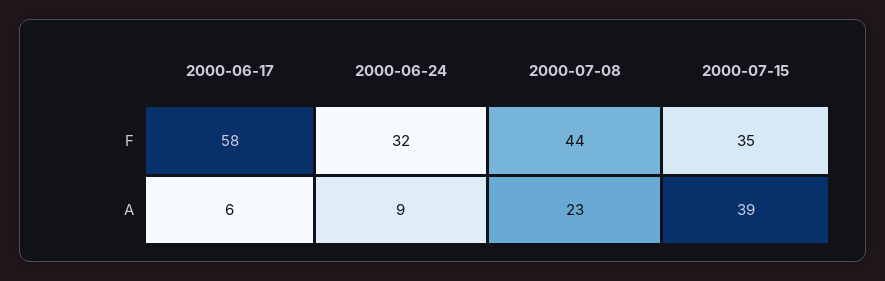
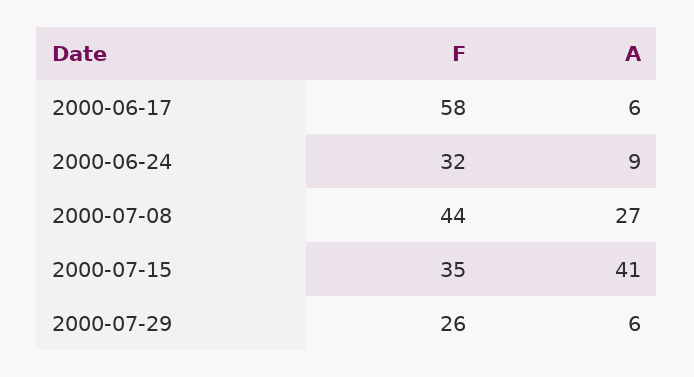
2000-07-08, A: 23 -> 27
2000-07-15, A: 39 -> 41
2000-07-29, F: none -> 26
2000-07-29, A: none -> 6

